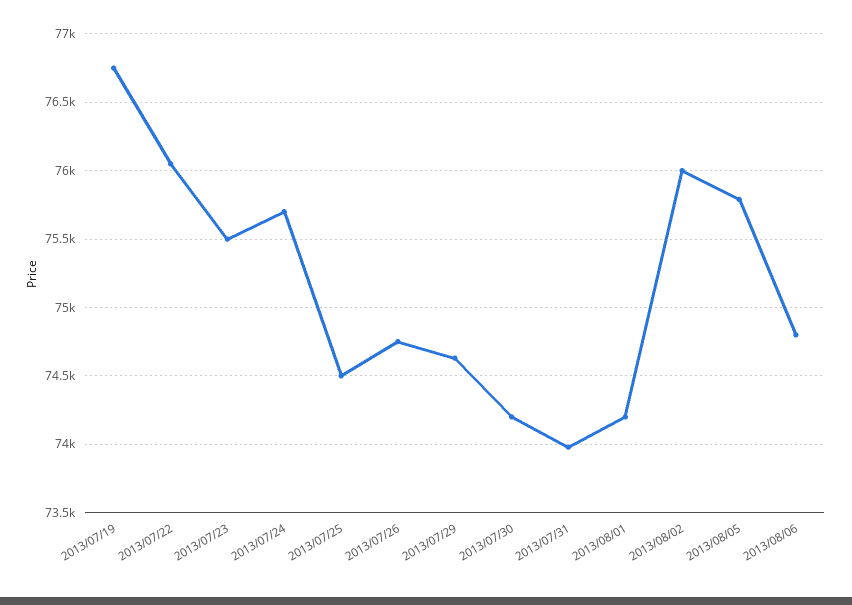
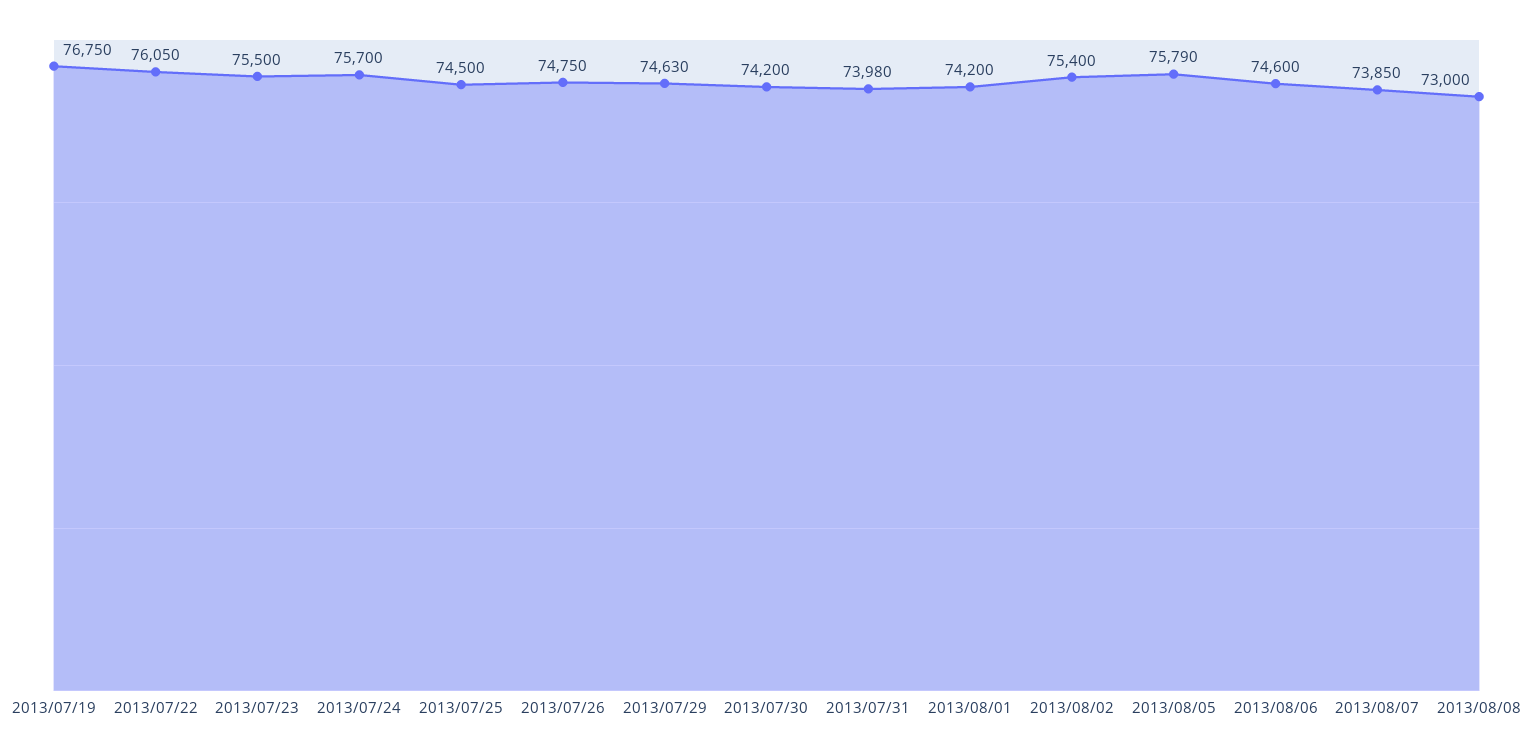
2013/08/02: 76000 -> 75400
2013/08/06: 74800 -> 74600
2013/08/07: none -> 73850
2013/08/08: none -> 73000

